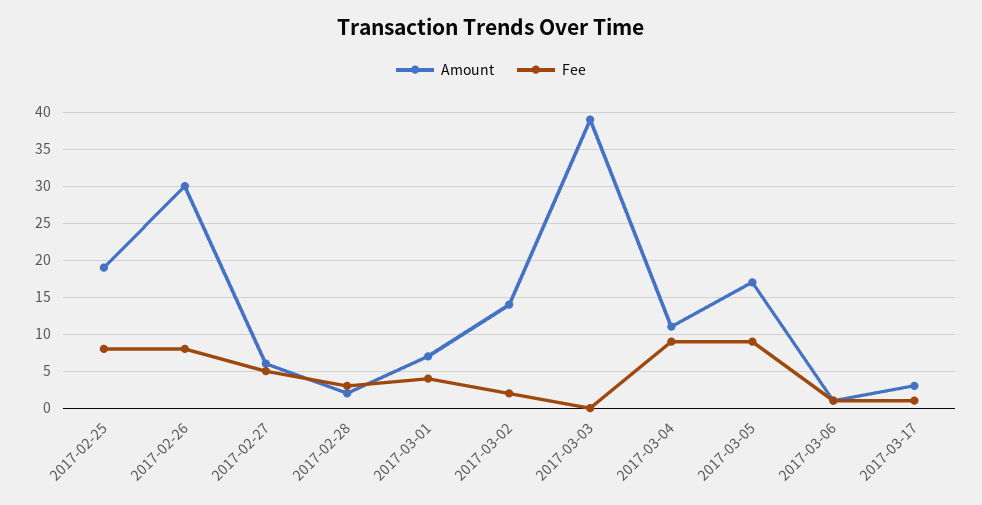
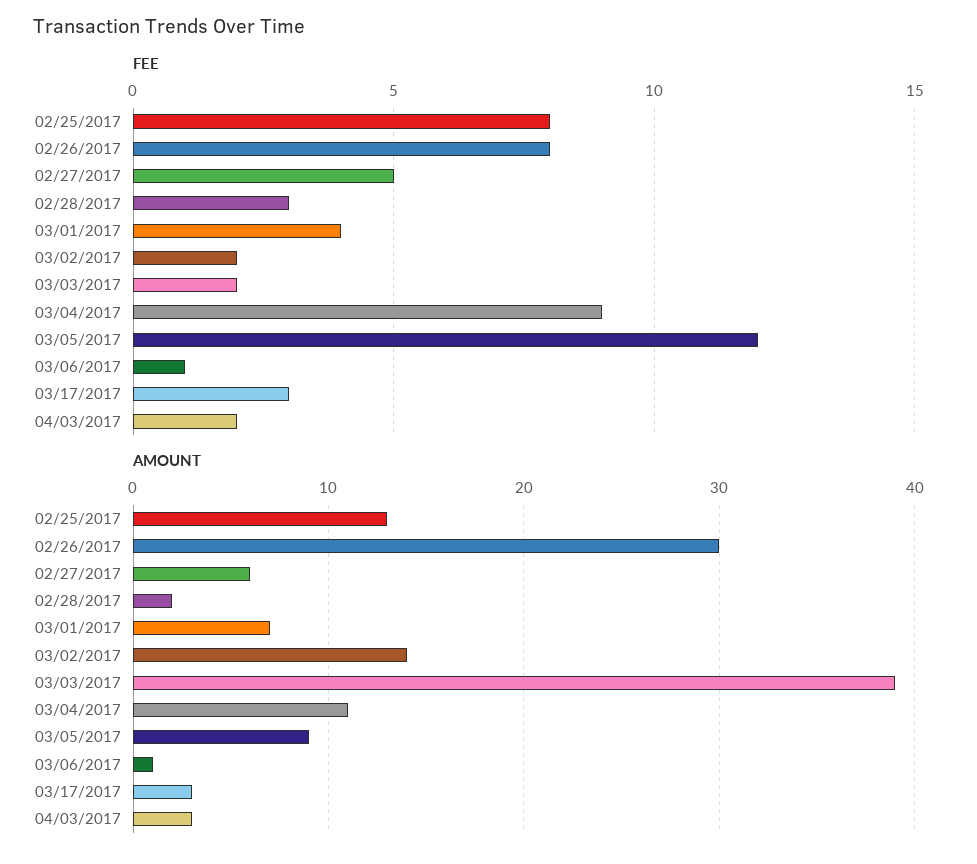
Amount, 2017-02-25: 19 -> 13
Fee, 2017-03-03: 0 -> 2
Amount, 2017-03-05: 17 -> 9
Fee, 2017-03-05: 9 -> 12
Fee, 2017-03-17: 1 -> 3
Fee, 04/03/2017: none -> 2
Amount, 04/03/2017: none -> 3

